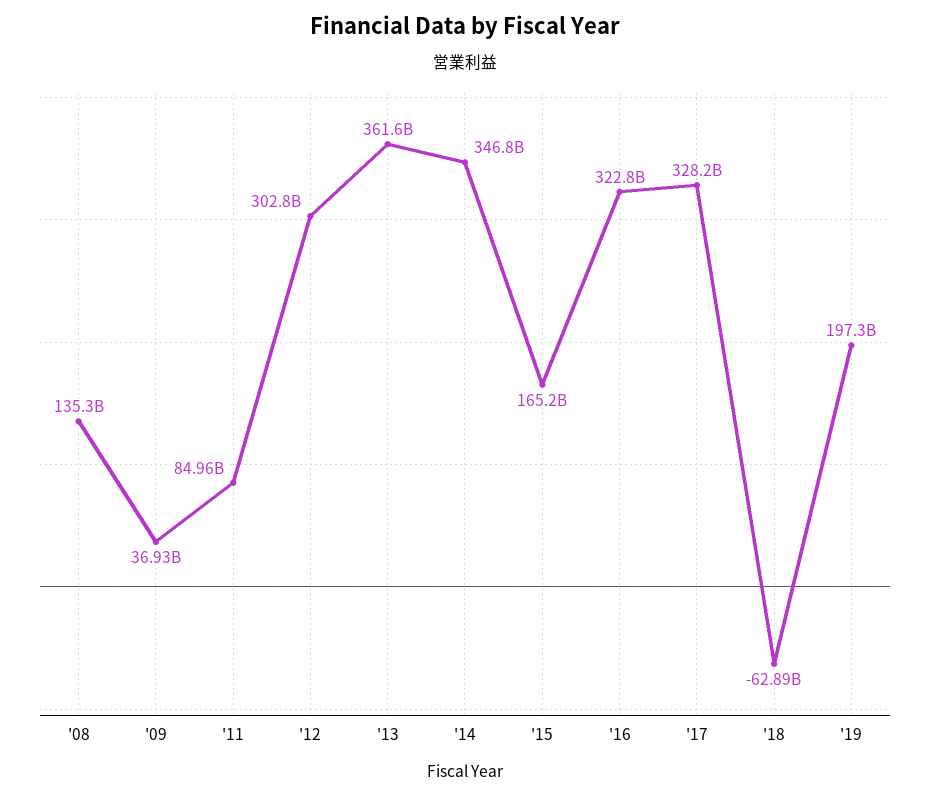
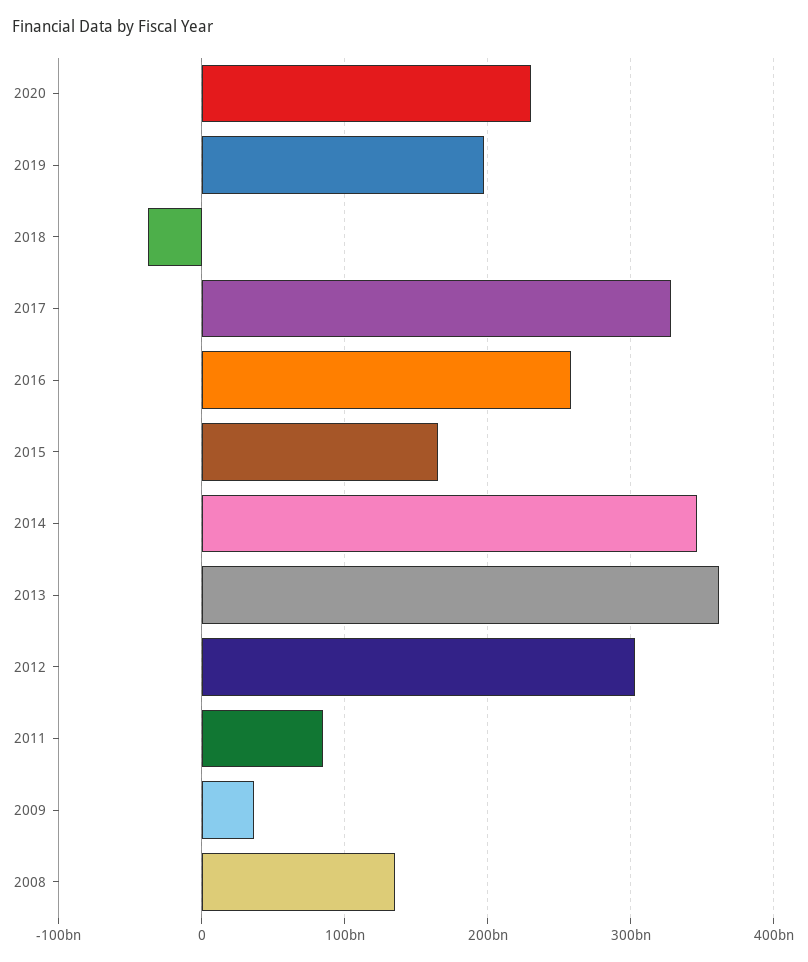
'16: 322800000000 -> 260000000000
'18: -62890000000 -> -40000000000
2020: none -> 230000000000

